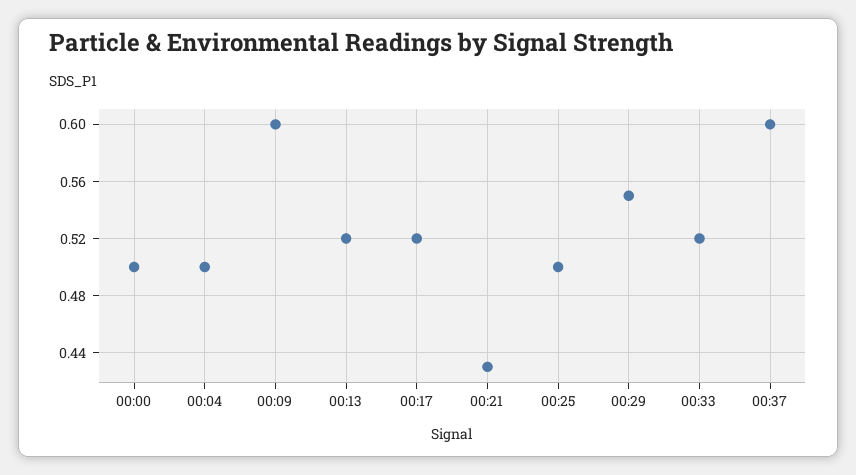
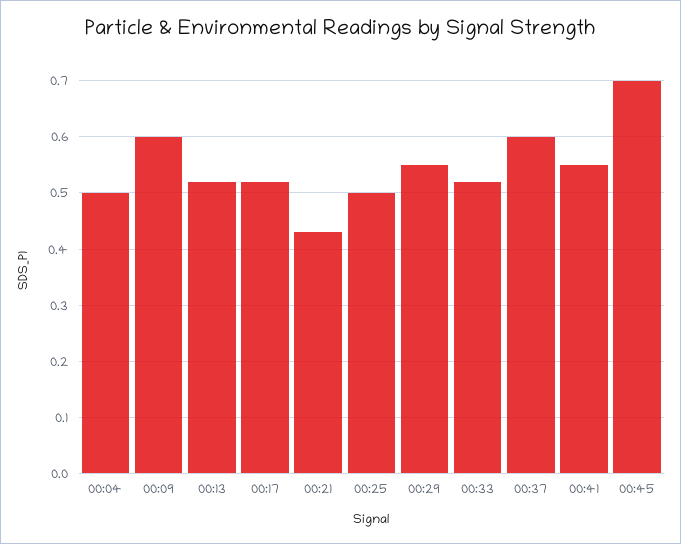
00:00: 0.5 -> none
00:41: none -> 0.55
00:45: none -> 0.7

